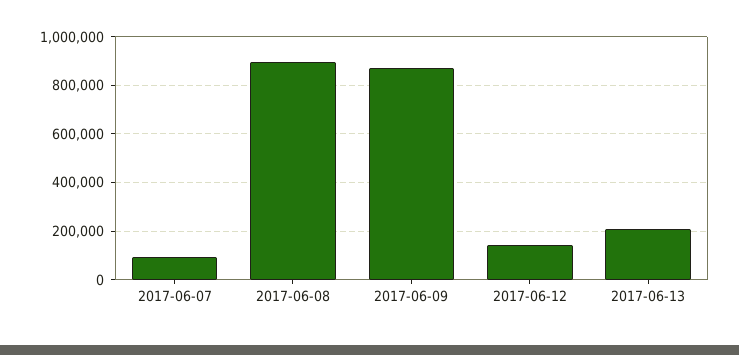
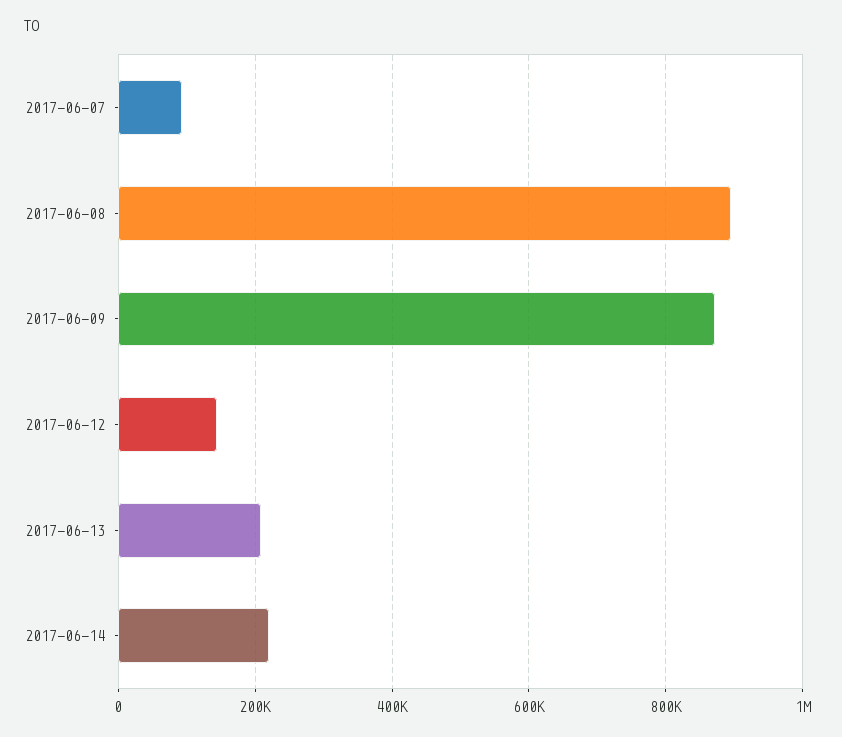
2017-06-14: none -> 220000

